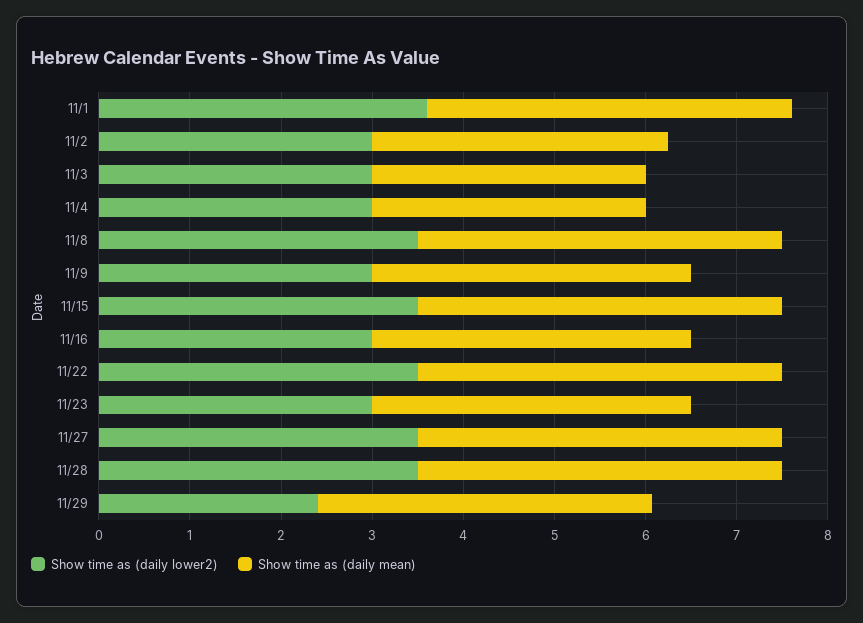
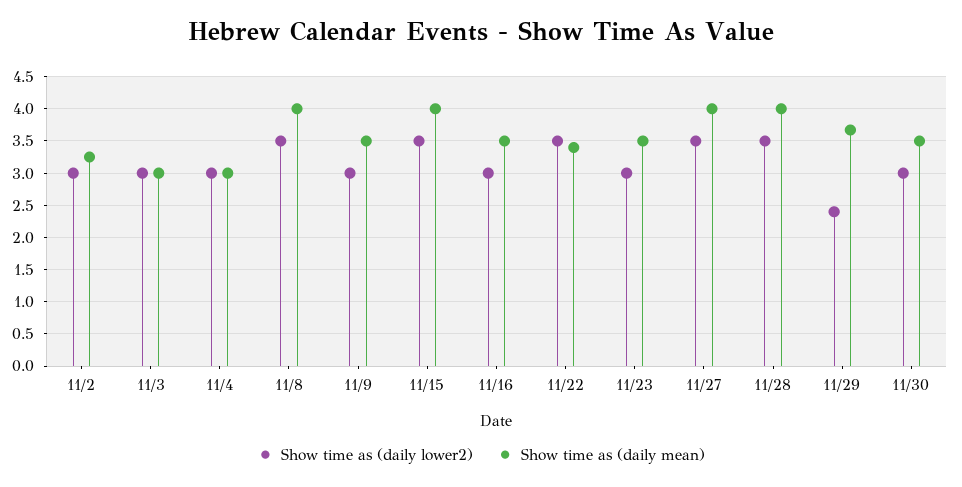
Show time as (daily lower2), 11/1: 3.6 -> none
Show time as (daily mean), 11/1: 4 -> none
Show time as (daily mean), 11/22: 4 -> 3.4
Show time as (daily lower2), 11/30: none -> 3
Show time as (daily mean), 11/30: none -> 3.5

